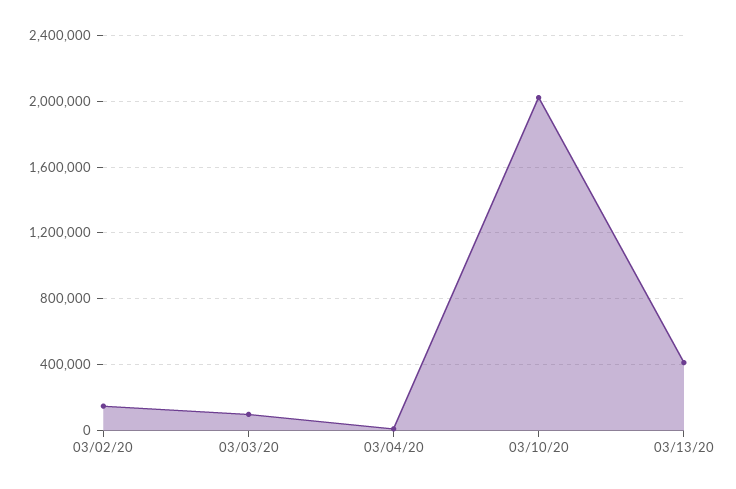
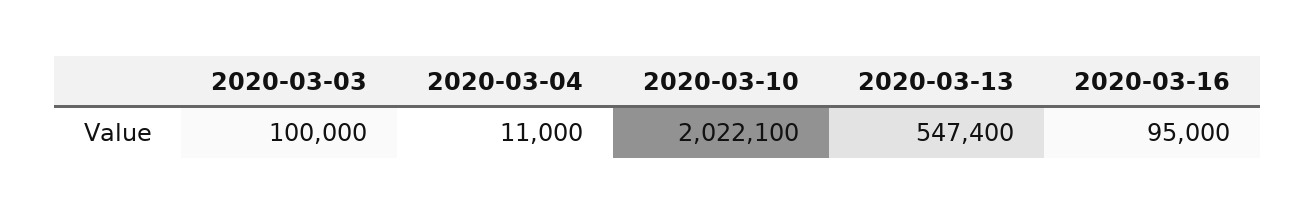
03/02/20: 150000 -> none
03/13/20: 400000 -> 547400
2020-03-16: none -> 95000

